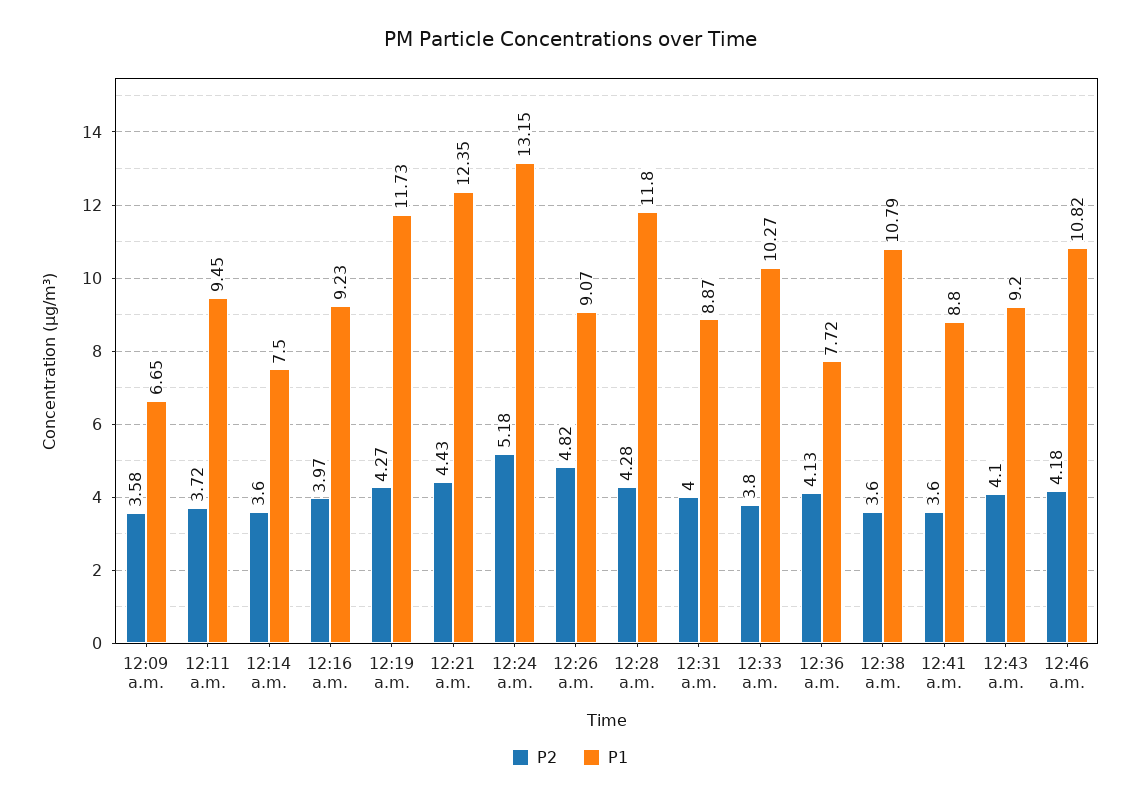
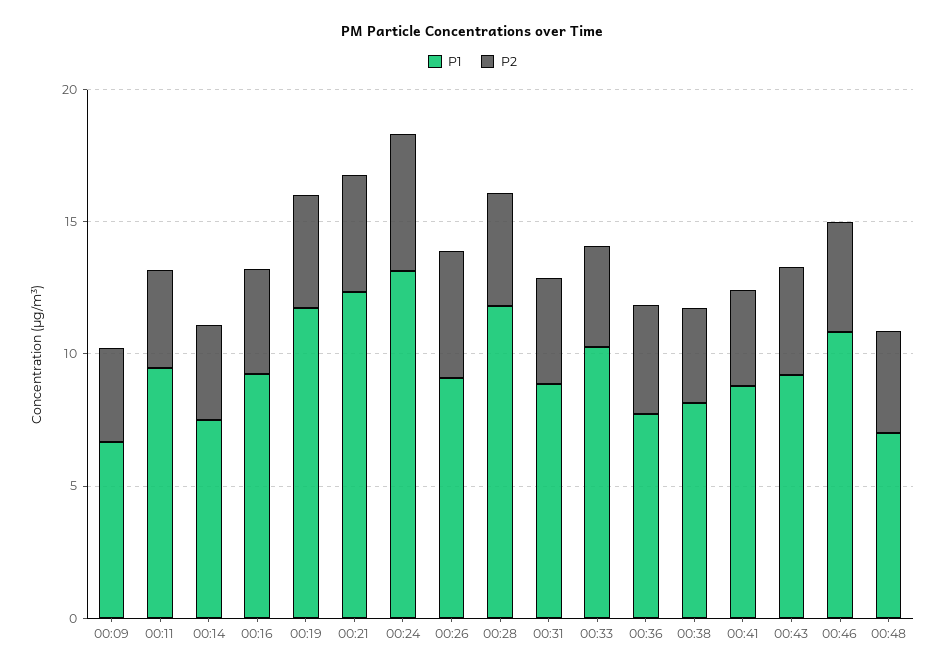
P1, 12:38 a.m.: 10.79 -> 8
P1, 00:48: none -> 7
P2, 00:48: none -> 4

